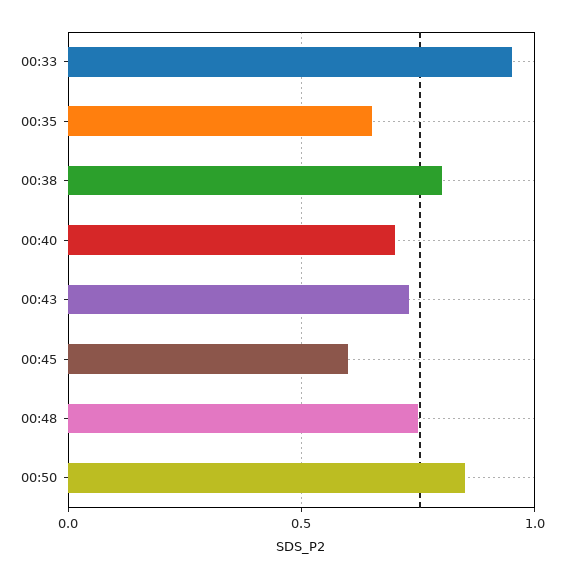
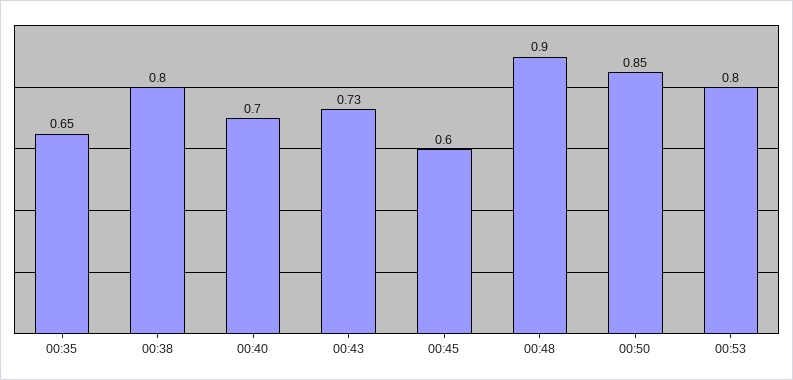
00:33: 0.95 -> none
00:48: 0.75 -> 0.9
00:53: none -> 0.8

